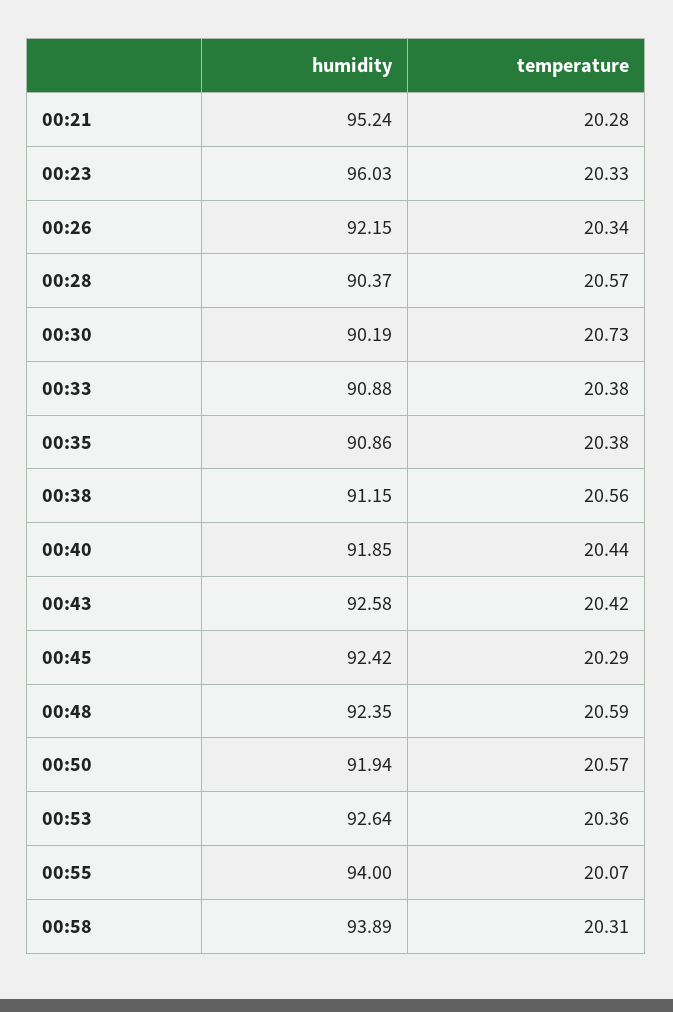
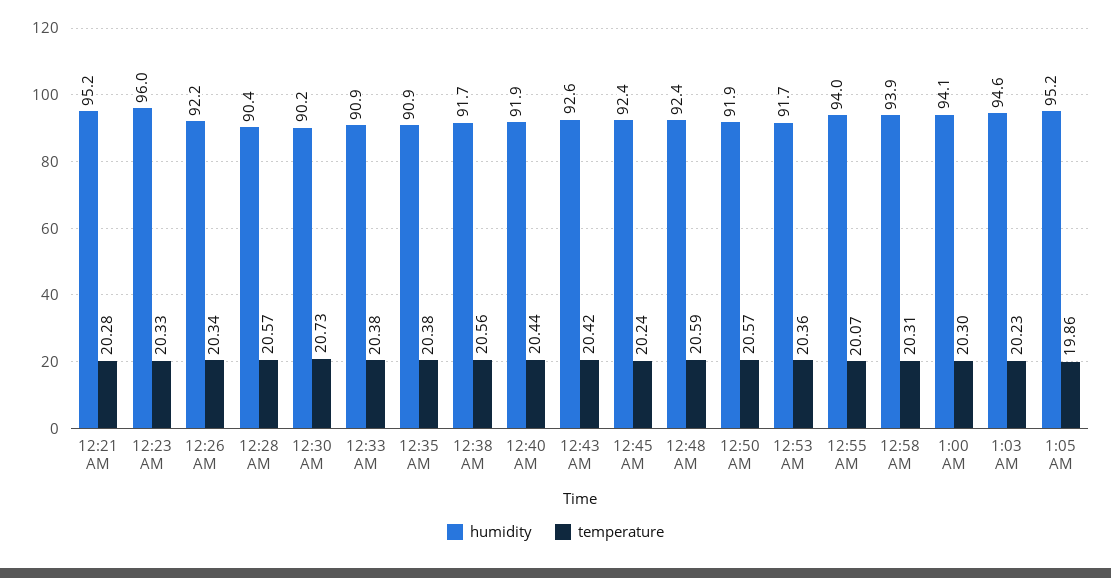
humidity, 00:38: 91.15 -> 91.7
temperature, 00:45: 20.29 -> 20.24
humidity, 00:53: 92.64 -> 91.7
humidity, 1:00 AM: none -> 94.1
temperature, 1:00 AM: none -> 20.3
humidity, 1:03 AM: none -> 94.6
temperature, 1:03 AM: none -> 20.23
humidity, 1:05 AM: none -> 95.2
temperature, 1:05 AM: none -> 19.86

